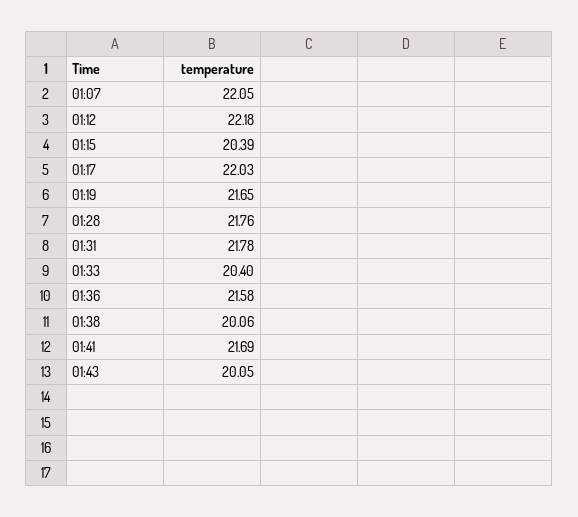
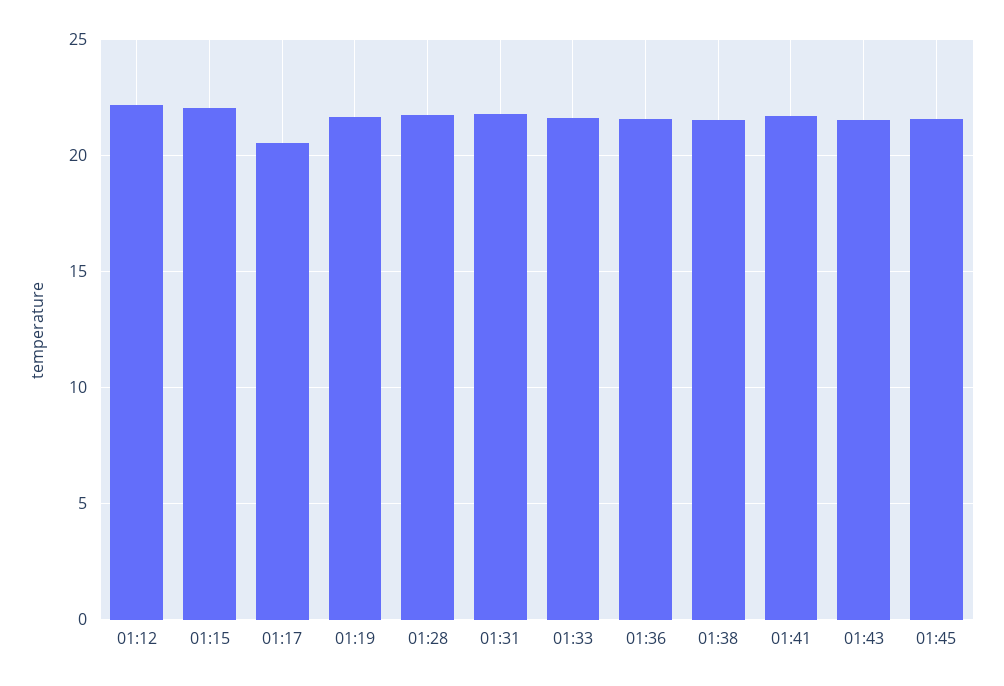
01:07: 22.05 -> none
01:15: 20.39 -> 22
01:17: 22.03 -> 20.5
01:33: 20.4 -> 21.5
01:38: 20.06 -> 21.5
01:43: 20.05 -> 21.5
01:45: none -> 21.5

